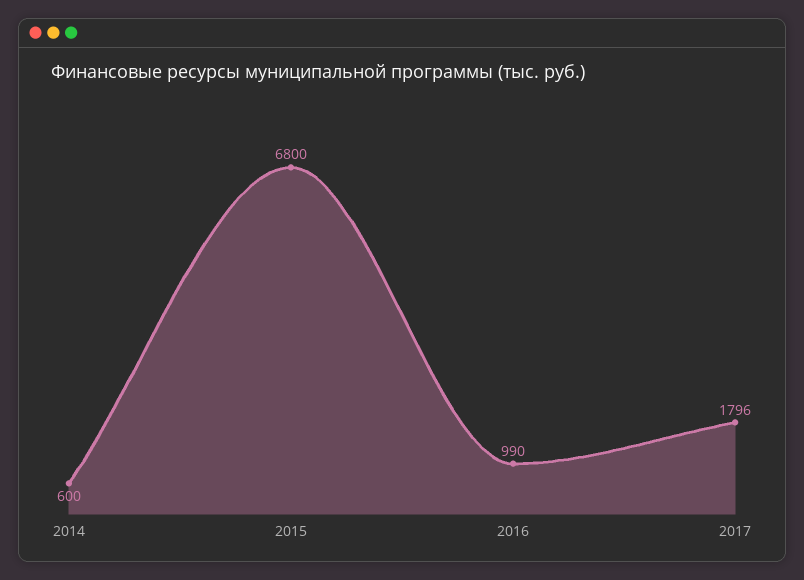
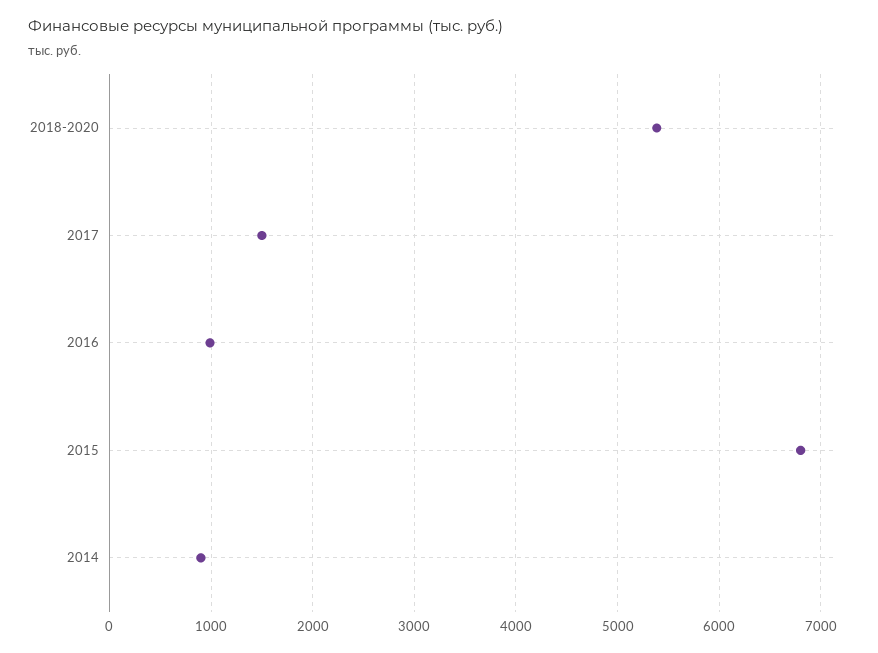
2014: 600 -> 900
2017: 1796 -> 1500
2018-2020: none -> 5400

